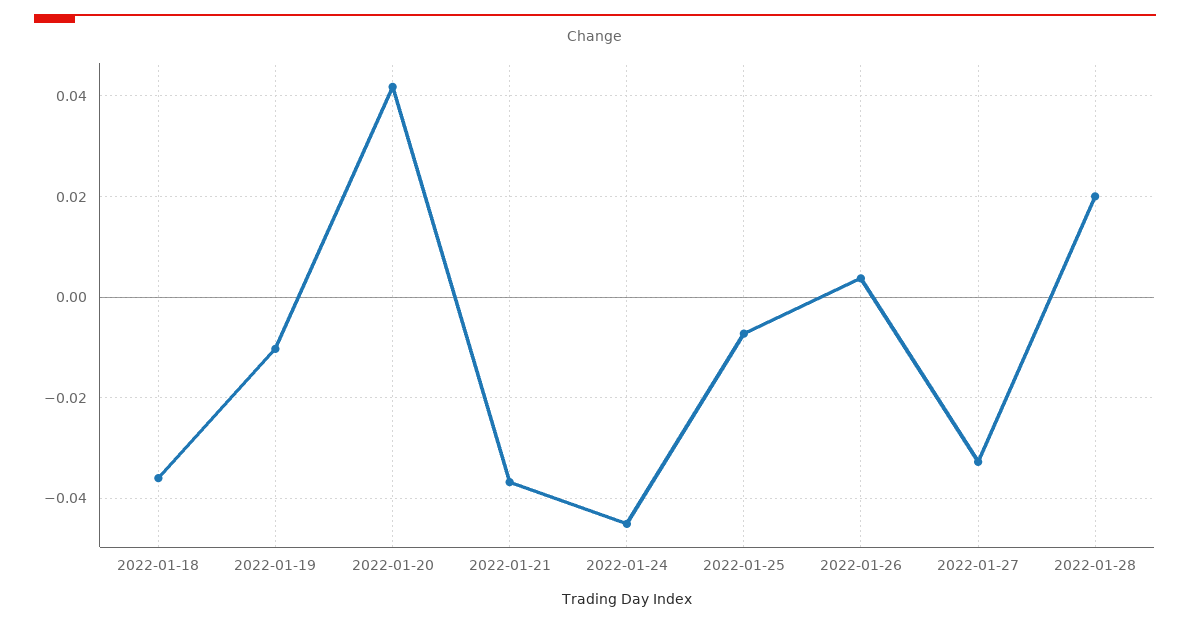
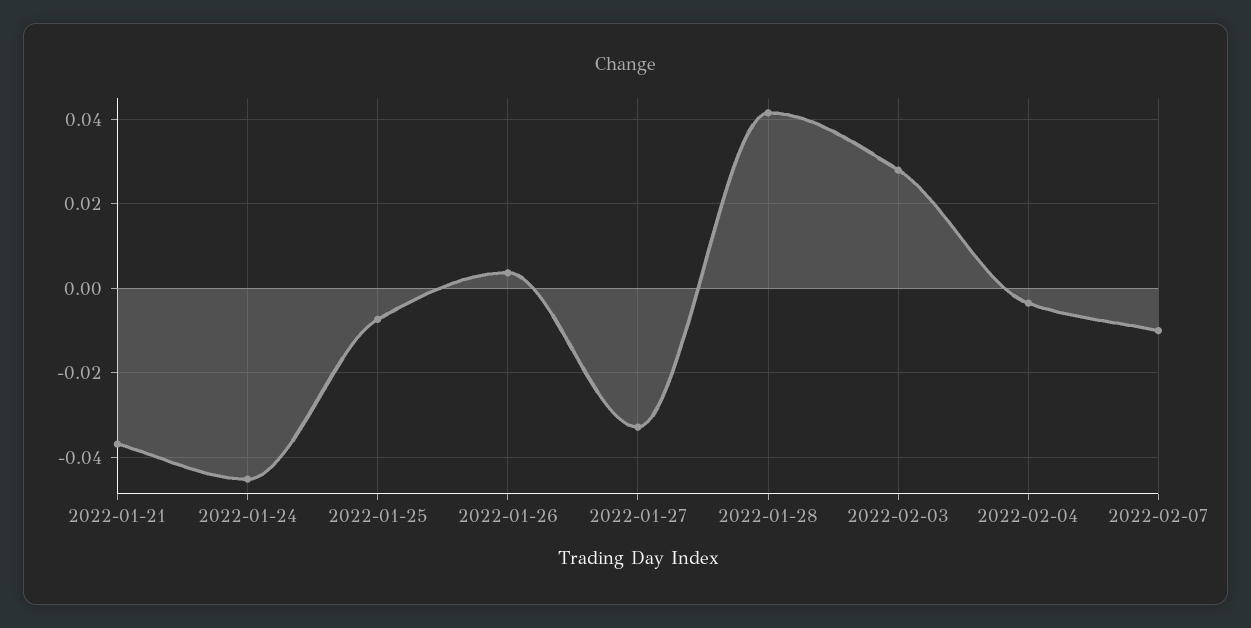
2022-01-18: -0.036 -> none
2022-01-19: -0.01 -> none
2022-01-20: 0.042 -> none
2022-01-28: 0.02 -> 0.042
2022-02-03: none -> 0.028
2022-02-04: none -> -0.004
2022-02-07: none -> -0.01

